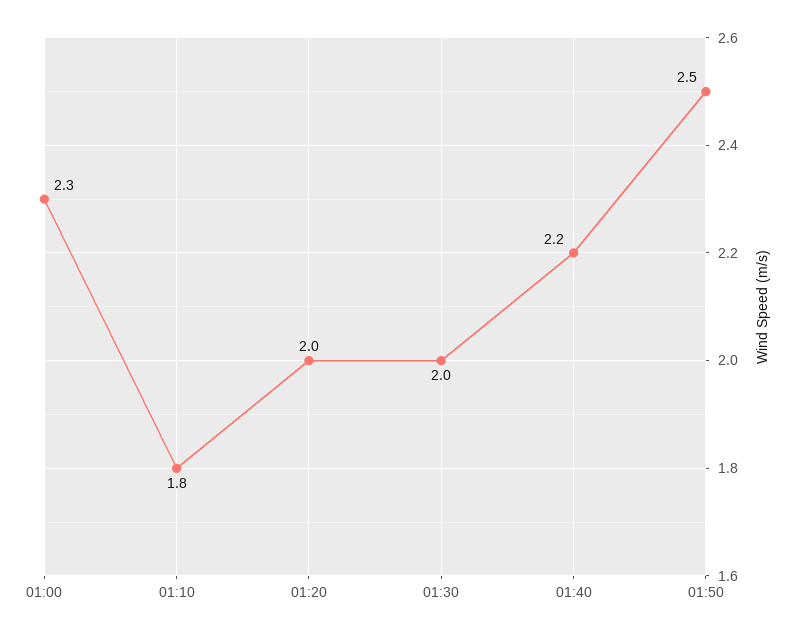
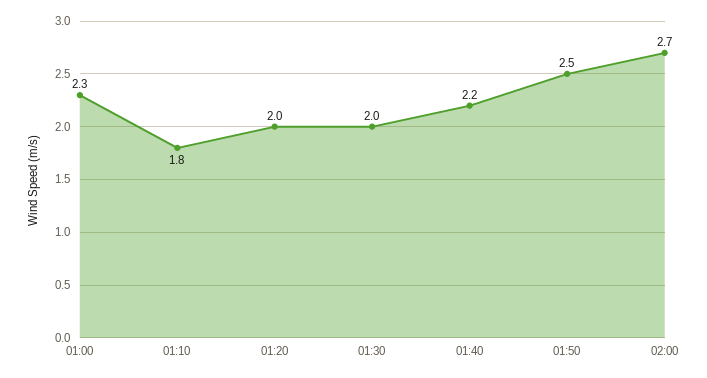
02:00: none -> 2.7

